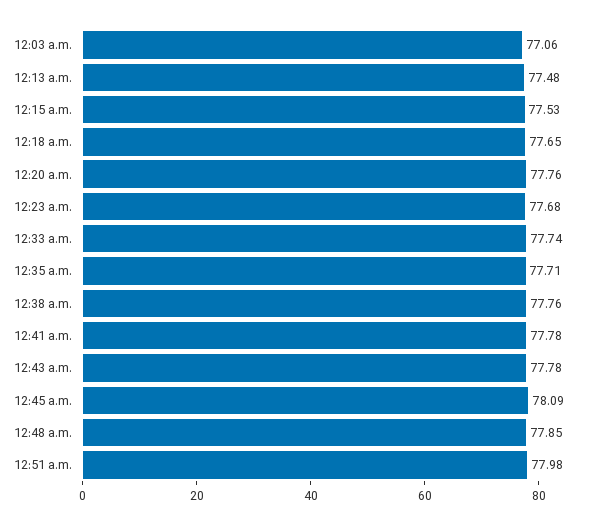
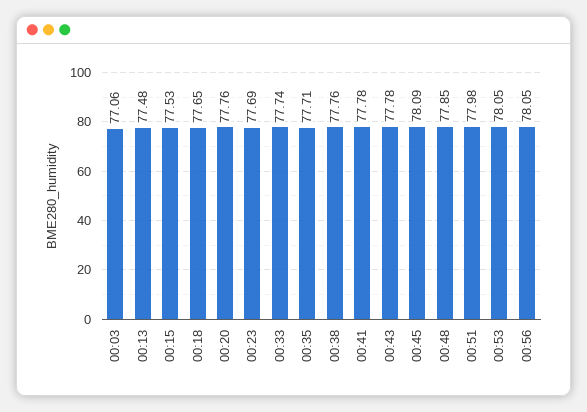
12:23 a.m.: 77.68 -> 77.69
00:53: none -> 78.05
00:56: none -> 78.05

